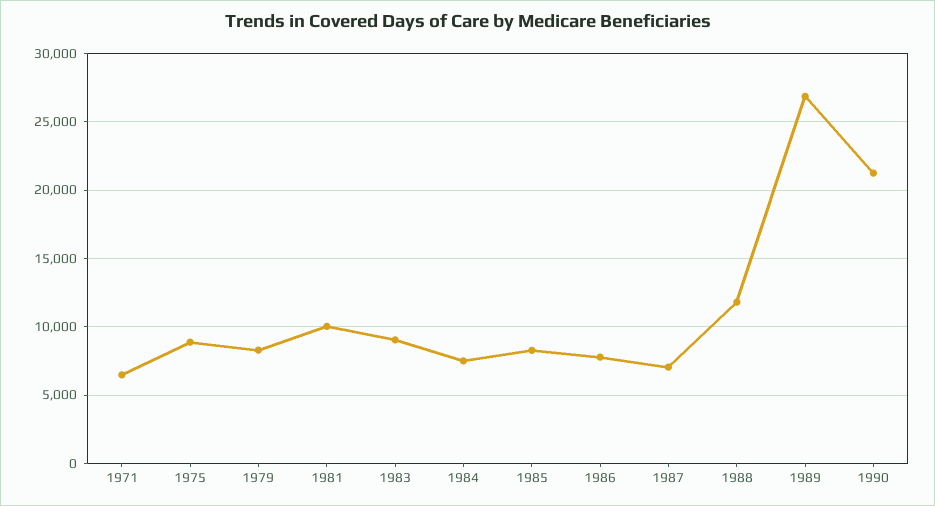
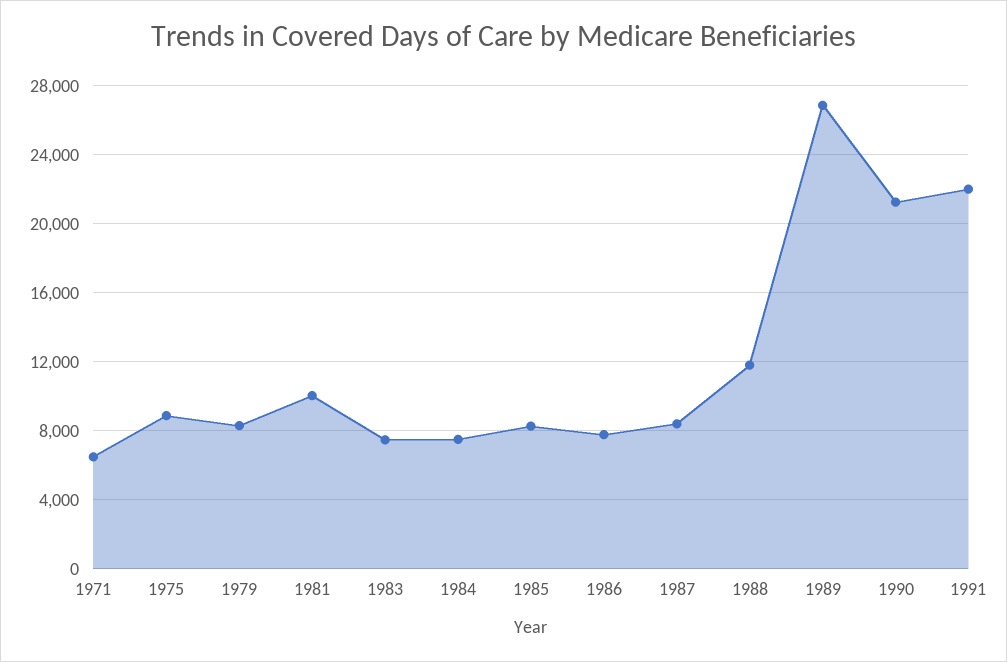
1983: 9000 -> 7500
1987: 7000 -> 8500
1991: none -> 22000

